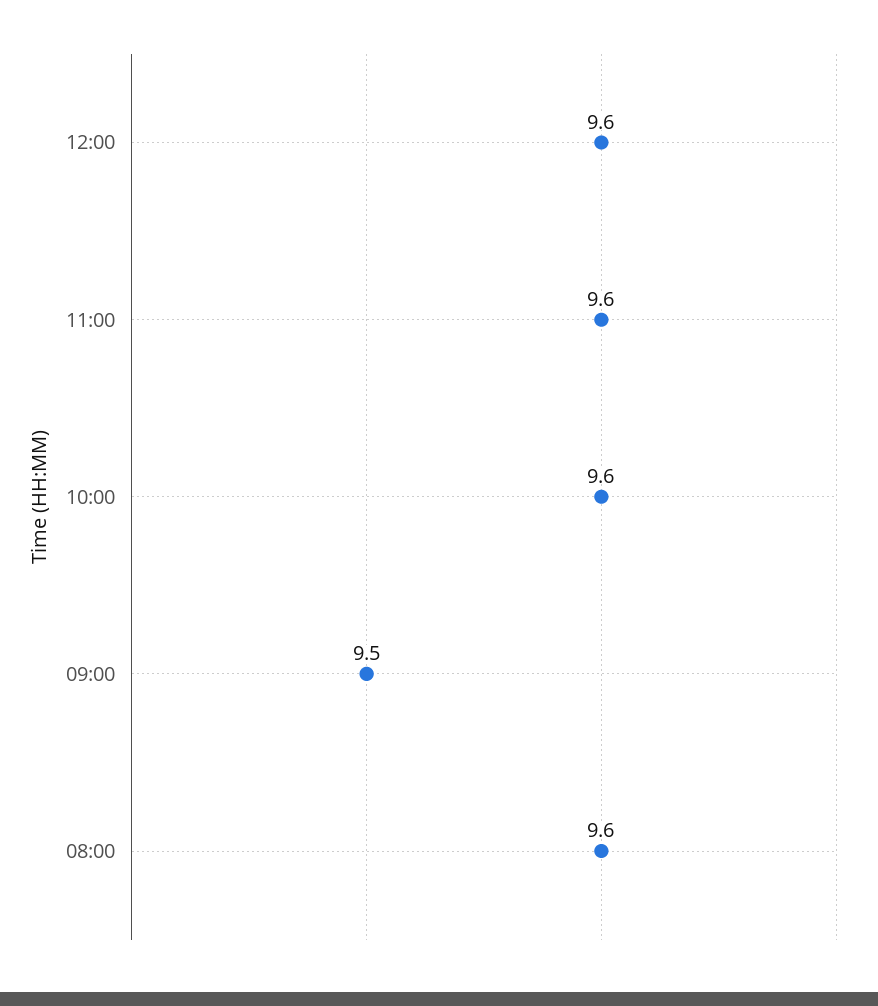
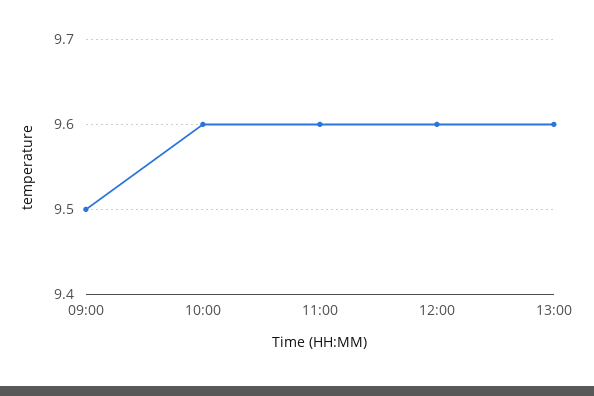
08:00: 9.6 -> none
13:00: none -> 9.6

